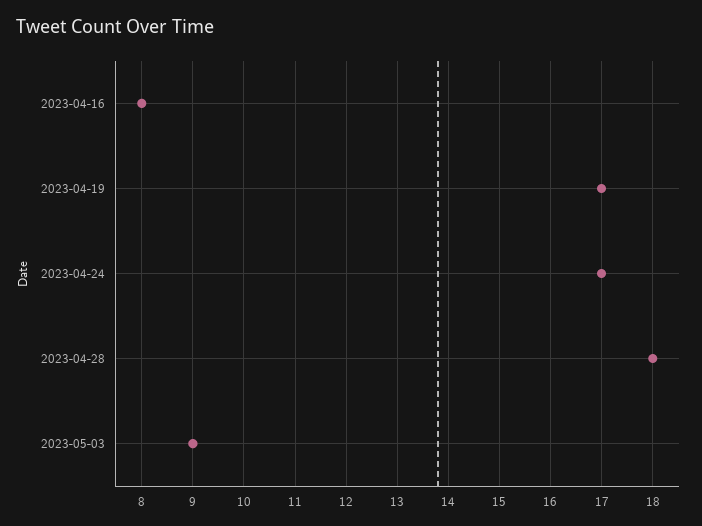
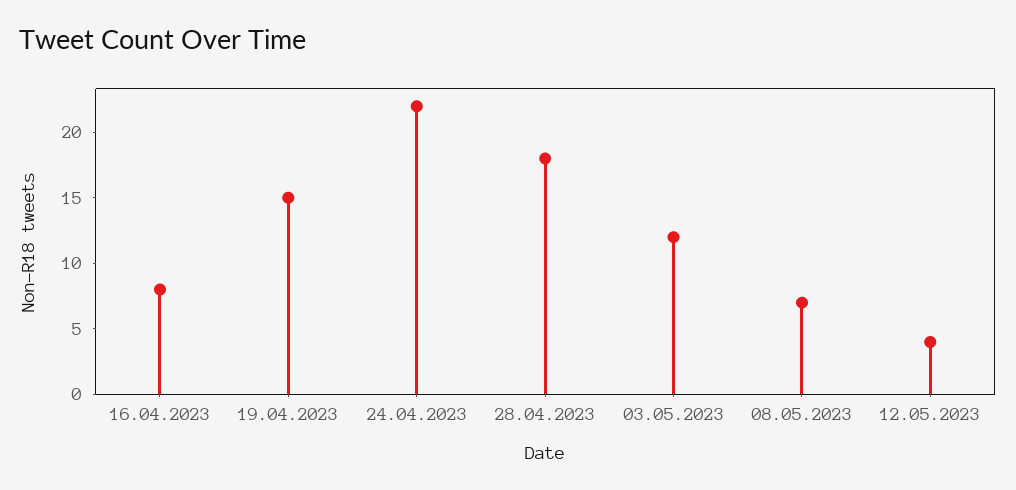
2023-04-19: 17 -> 15
2023-04-24: 17 -> 22
2023-05-03: 9 -> 12
08.05.2023: none -> 7
12.05.2023: none -> 4

